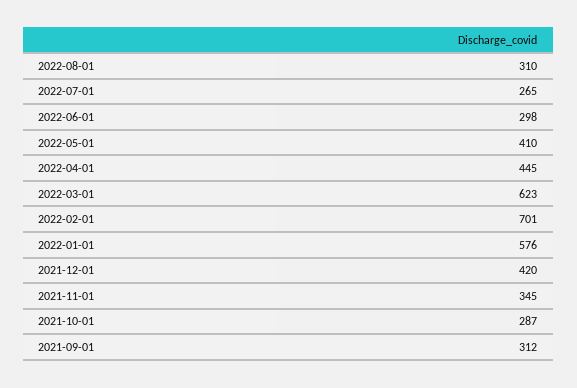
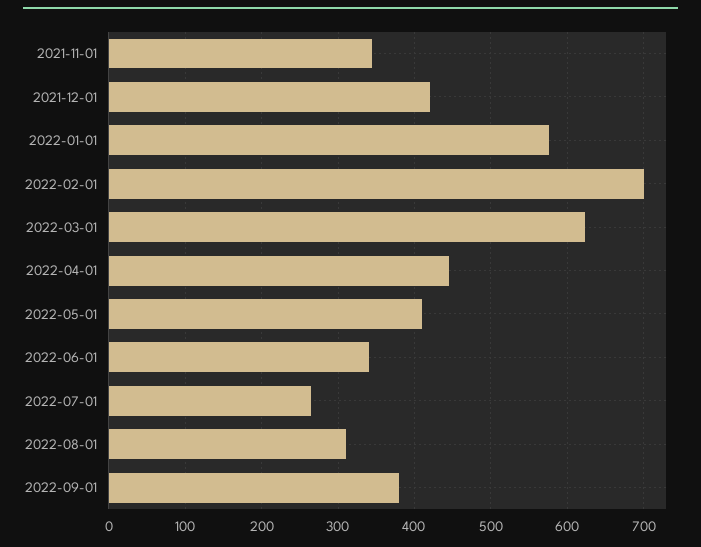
2022-06-01: 298 -> 340
2021-10-01: 287 -> none
2021-09-01: 312 -> none
2022-09-01: none -> 380

